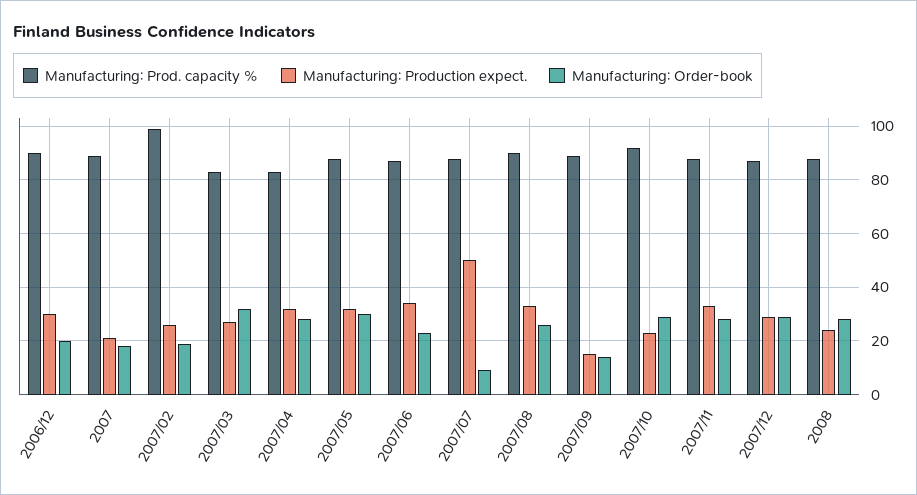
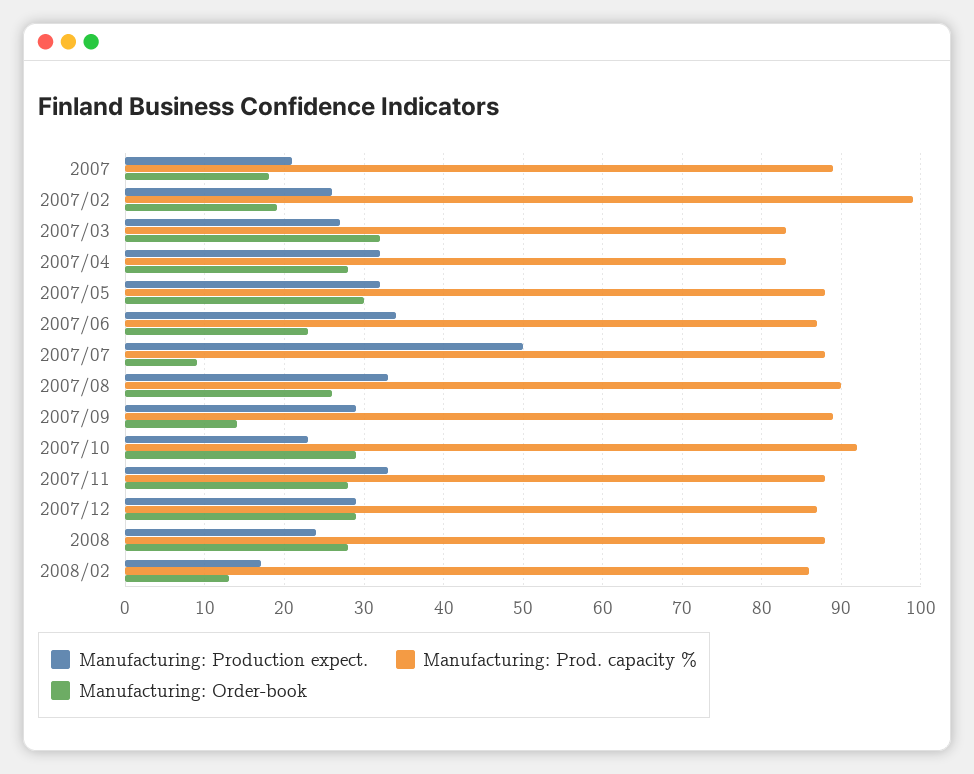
Manufacturing: Prod. capacity %, 2006/12: 90 -> none
Manufacturing: Production expect., 2006/12: 30 -> none
Manufacturing: Order-book, 2006/12: 20 -> none
Manufacturing: Production expect., 2007/09: 15 -> 29
Manufacturing: Production expect., 2008/02: none -> 17
Manufacturing: Prod. capacity %, 2008/02: none -> 86
Manufacturing: Order-book, 2008/02: none -> 13

